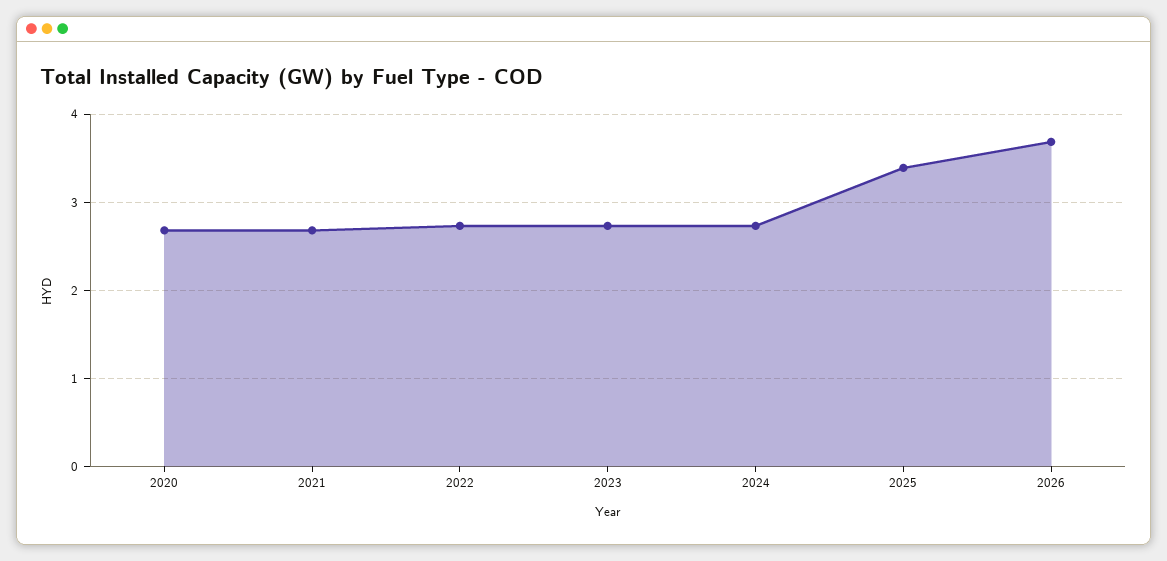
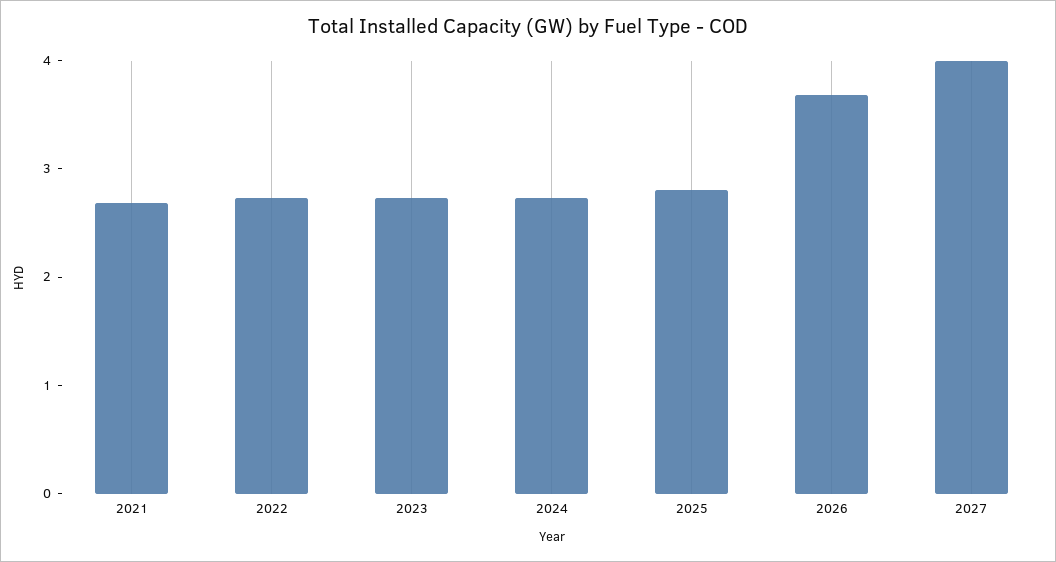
2020: 2.7 -> none
2025: 3.4 -> 2.8
2027: none -> 4

